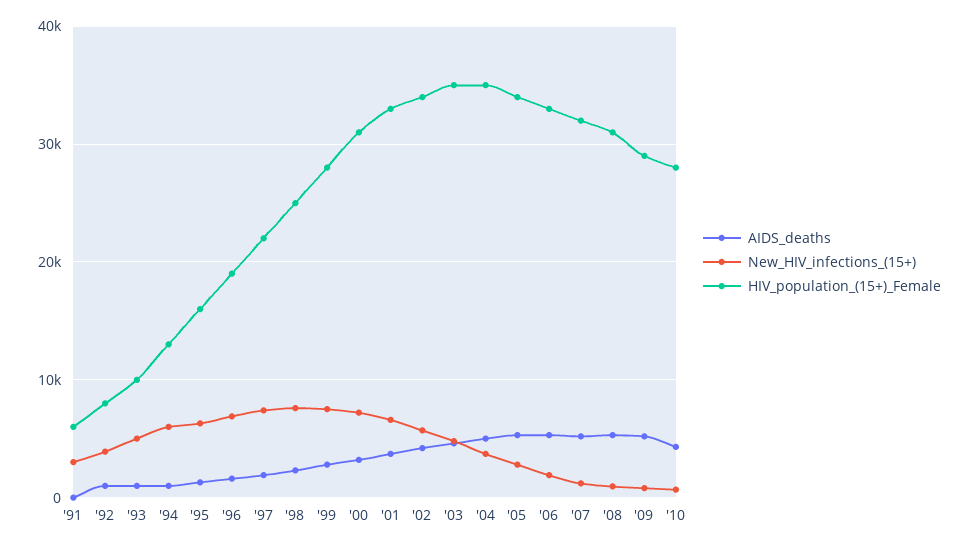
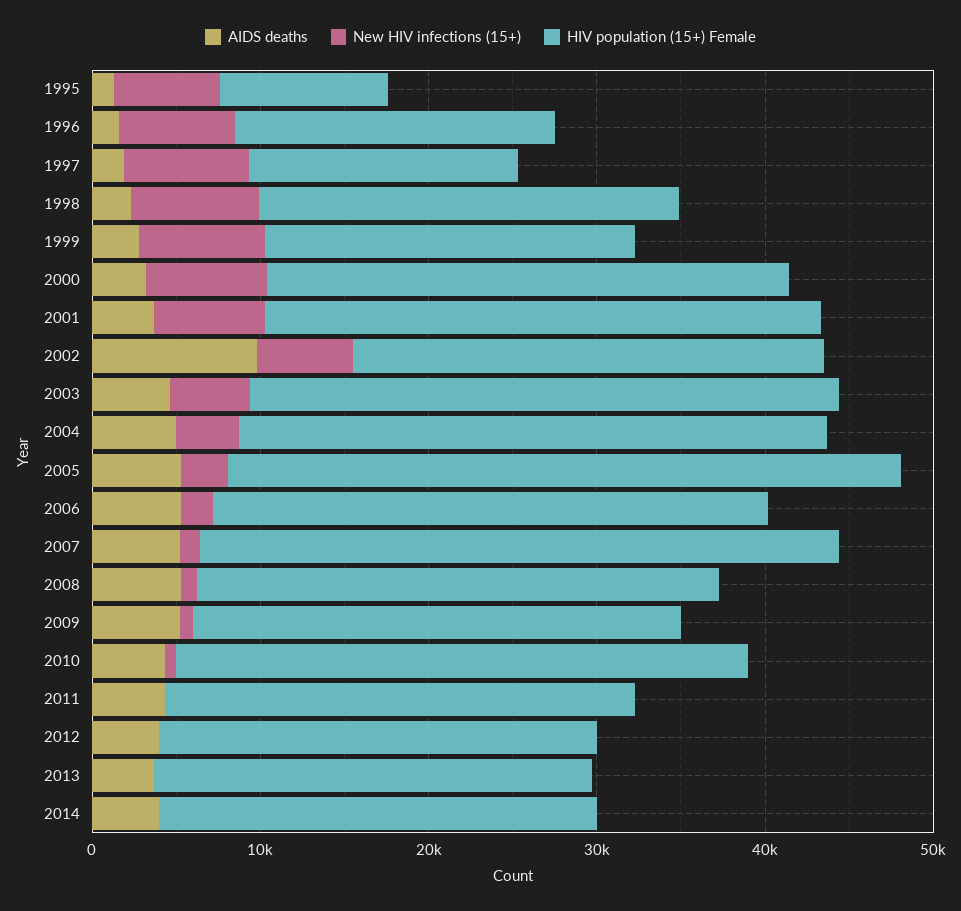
AIDS_deaths, '91: 0 -> none
New_HIV_infections_(15+), '91: 3000 -> none
HIV_population_(15+)_Female, '91: 6000 -> none
AIDS_deaths, '92: 1000 -> none
New_HIV_infections_(15+), '92: 4000 -> none
HIV_population_(15+)_Female, '92: 8000 -> none
AIDS_deaths, '93: 1000 -> none
New_HIV_infections_(15+), '93: 5000 -> none
HIV_population_(15+)_Female, '93: 10000 -> none
AIDS_deaths, '94: 1000 -> none
New_HIV_infections_(15+), '94: 6000 -> none
HIV_population_(15+)_Female, '94: 13000 -> none
HIV_population_(15+)_Female, '95: 16000 -> 10000
HIV_population_(15+)_Female, '97: 22000 -> 16000
HIV_population_(15+)_Female, '99: 28000 -> 22000
AIDS_deaths, '02: 4000 -> 10000
HIV_population_(15+)_Female, '02: 34000 -> 28000
HIV_population_(15+)_Female, '05: 34000 -> 40000
HIV_population_(15+)_Female, '07: 32000 -> 38000
HIV_population_(15+)_Female, '10: 28000 -> 34000
AIDS_deaths, 2011: none -> 4000
New_HIV_infections_(15+), 2011: none -> 0
HIV_population_(15+)_Female, 2011: none -> 28000
AIDS_deaths, 2012: none -> 4000
New_HIV_infections_(15+), 2012: none -> 0
HIV_population_(15+)_Female, 2012: none -> 26000
AIDS_deaths, 2013: none -> 4000
New_HIV_infections_(15+), 2013: none -> 0
HIV_population_(15+)_Female, 2013: none -> 26000
AIDS_deaths, 2014: none -> 4000
New_HIV_infections_(15+), 2014: none -> 0
HIV_population_(15+)_Female, 2014: none -> 26000

